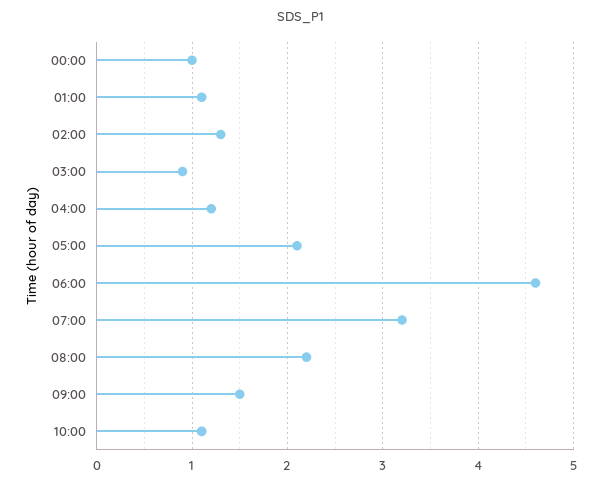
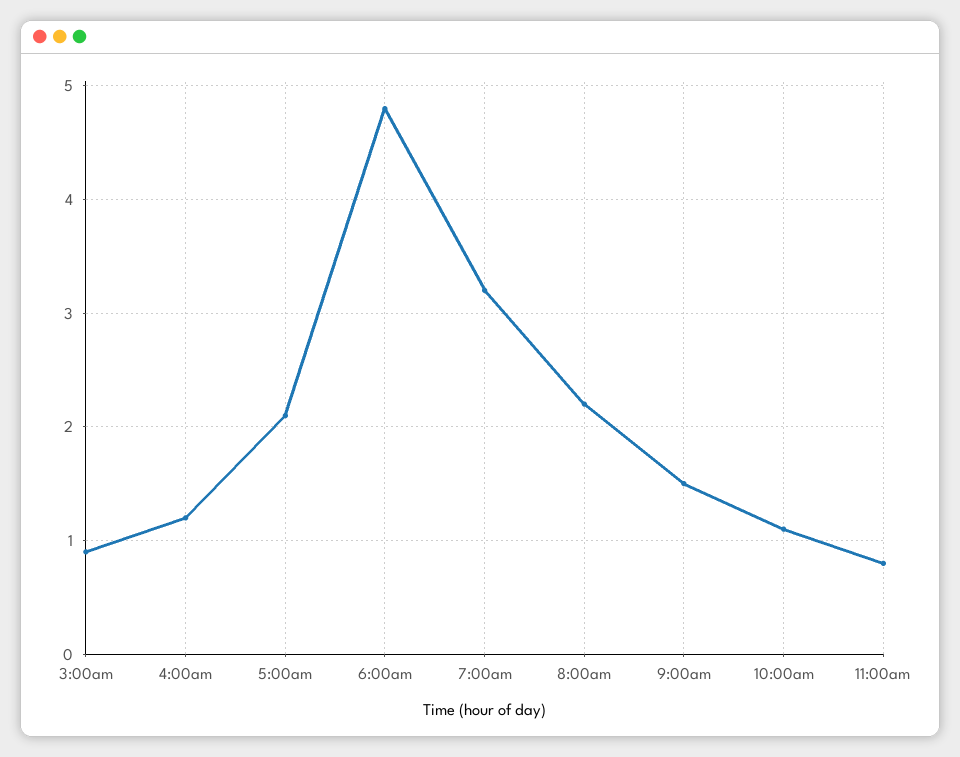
00:00: 1 -> none
01:00: 1.1 -> none
02:00: 1.3 -> none
06:00: 4.6 -> 4.8
11:00am: none -> 0.8

